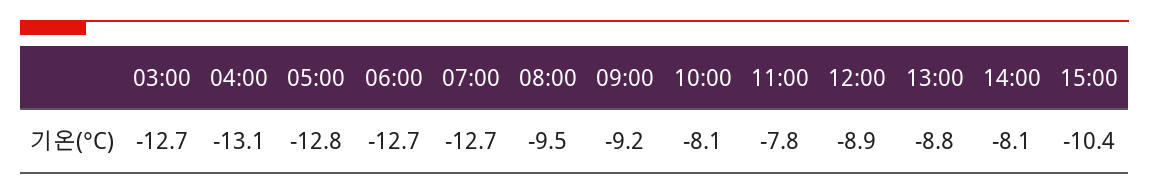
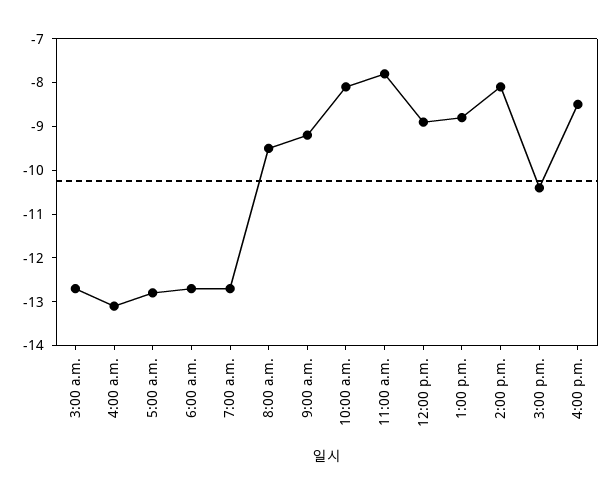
4:00 p.m.: none -> -8.5

